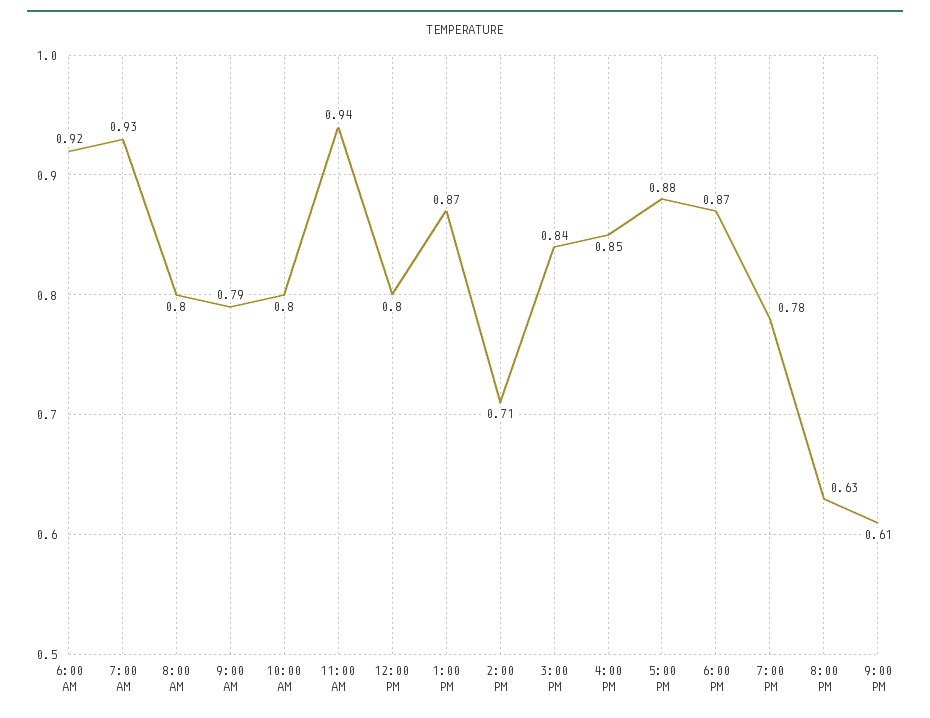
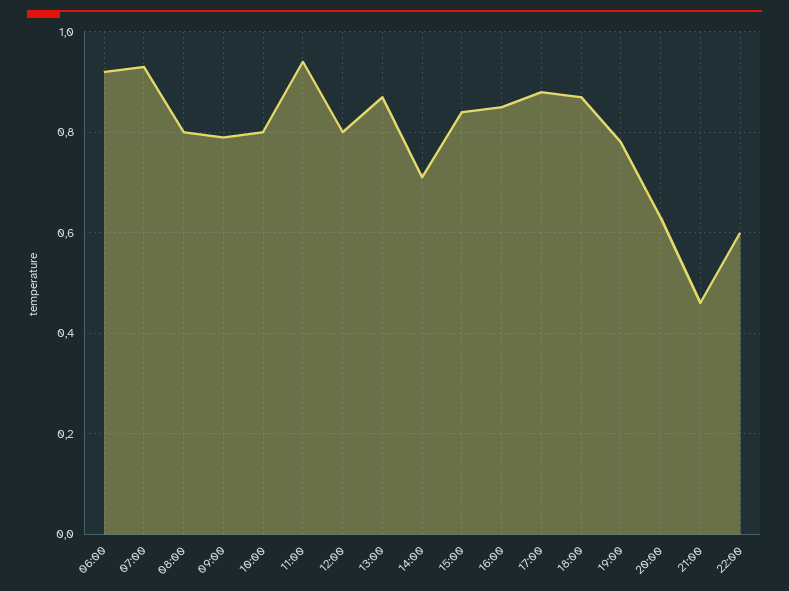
9:00 PM: 0.61 -> 0.45
22:00: none -> 0.6

